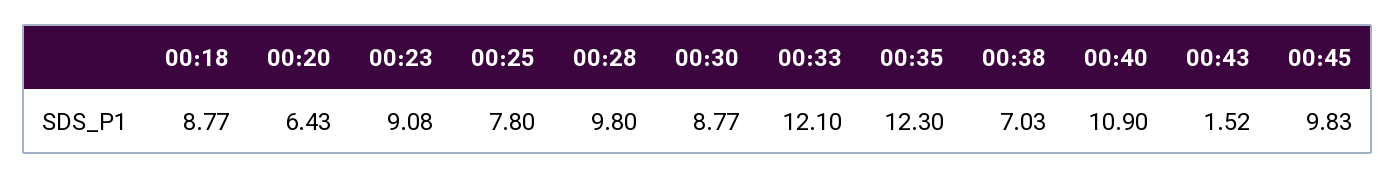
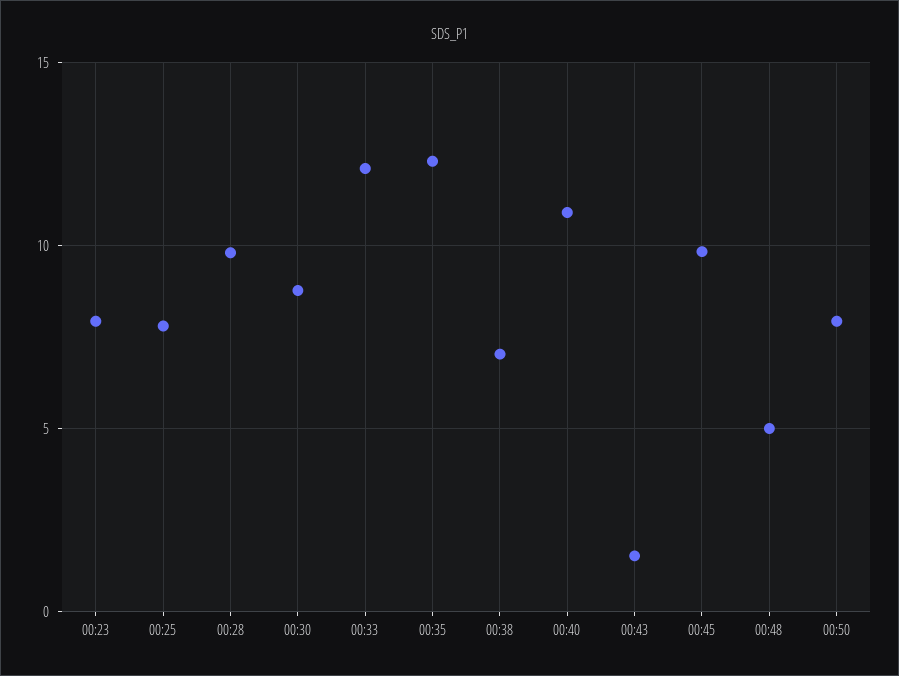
00:18: 8.77 -> none
00:20: 6.43 -> none
00:23: 9.08 -> 8
00:48: none -> 5
00:50: none -> 8

